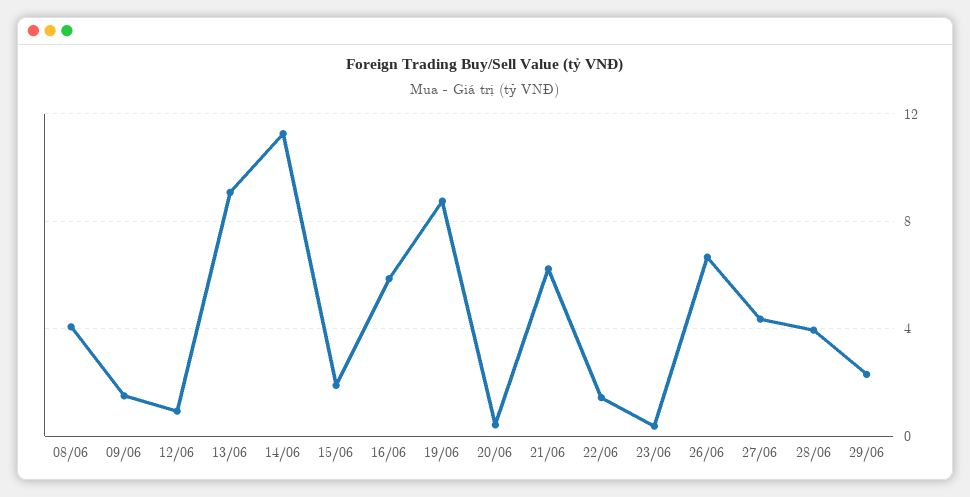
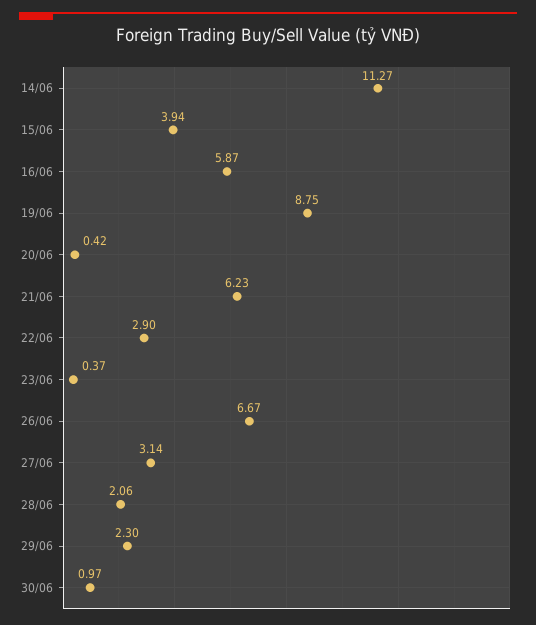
08/06: 4 -> none
09/06: 1.5 -> none
12/06: 1 -> none
13/06: 9 -> none
15/06: 2 -> 3.94
22/06: 1.5 -> 2.9
27/06: 4.5 -> 3.14
28/06: 4 -> 2.06
30/06: none -> 0.97

